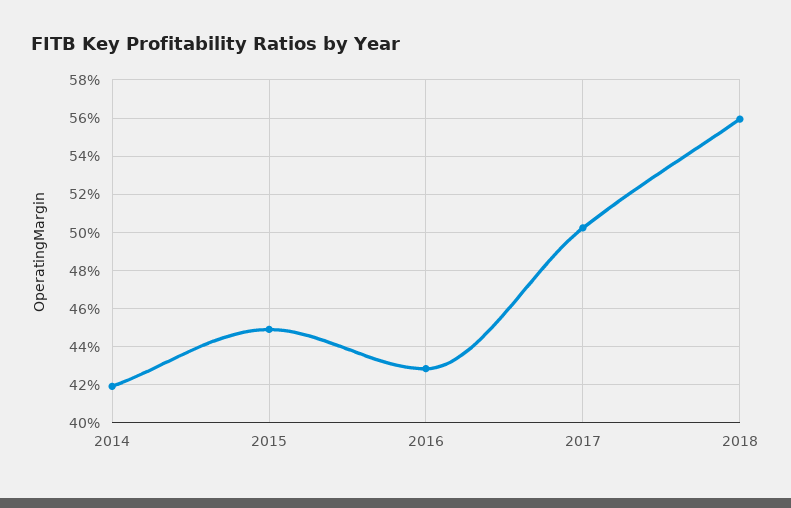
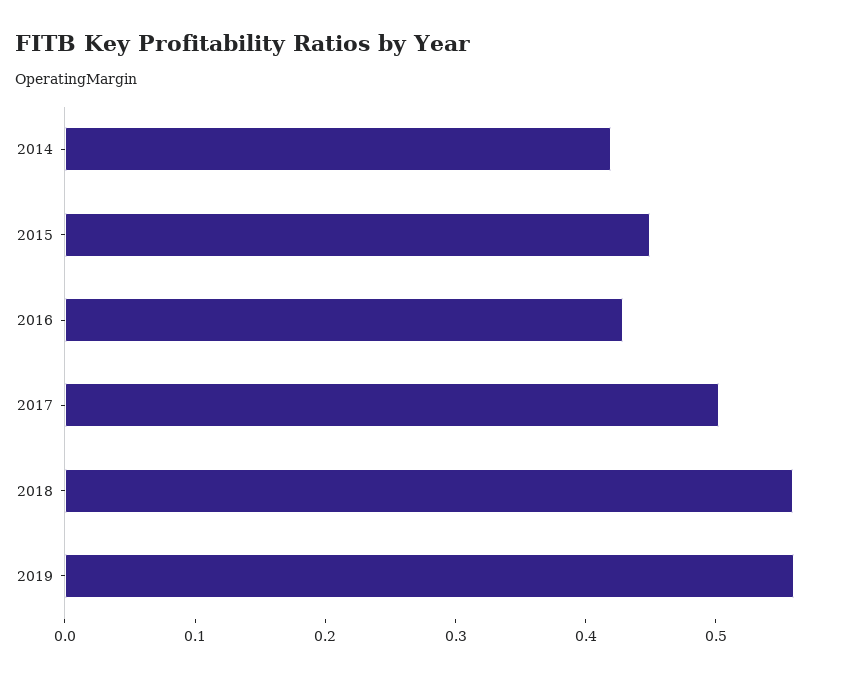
2019: none -> 0.56

